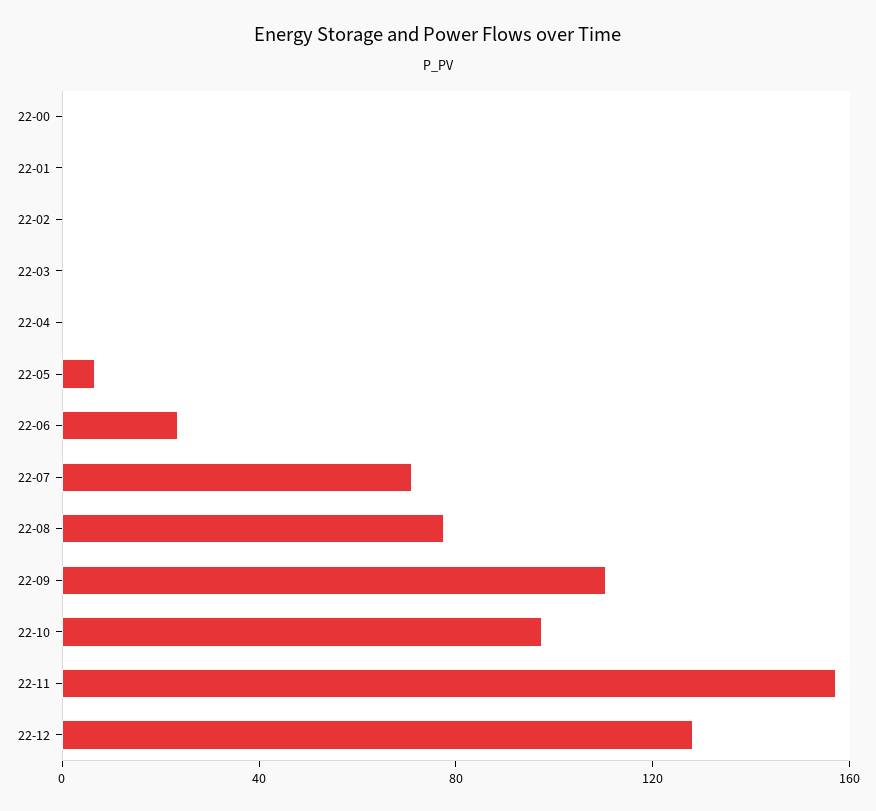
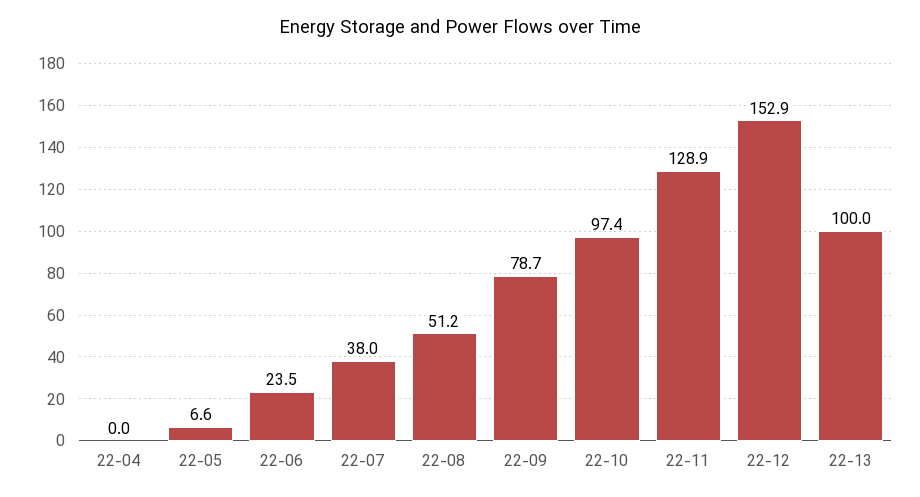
22-00: 0 -> none
22-01: 0 -> none
22-02: 0 -> none
22-03: 0 -> none
22-07: 70 -> 38
22-08: 80 -> 51.2
22-09: 110 -> 78.7
22-11: 160 -> 128.9
22-12: 130 -> 152.9
22-13: none -> 100

